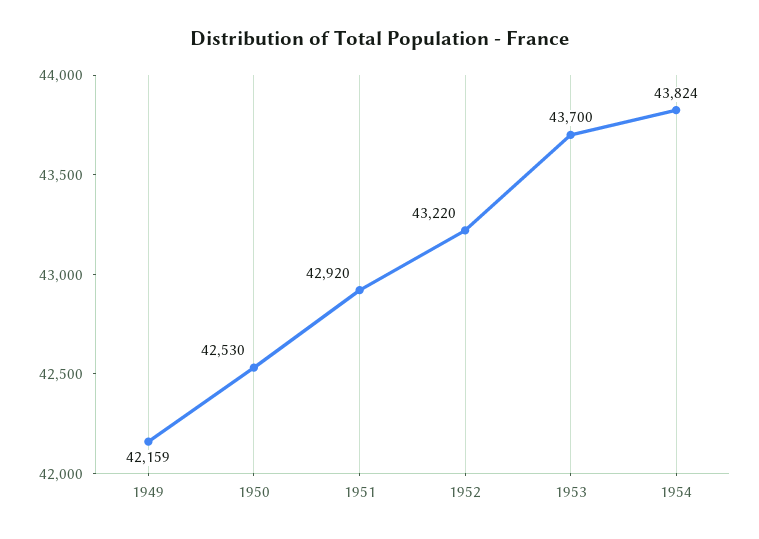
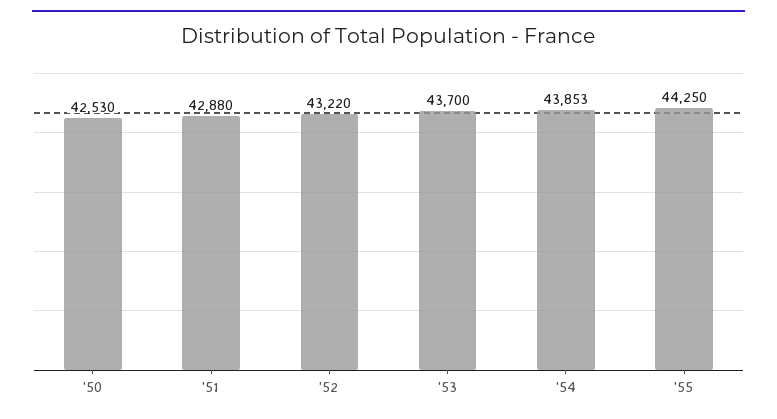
1949: 42159 -> none
1951: 42920 -> 42880
1954: 43824 -> 43853
'55: none -> 44250

